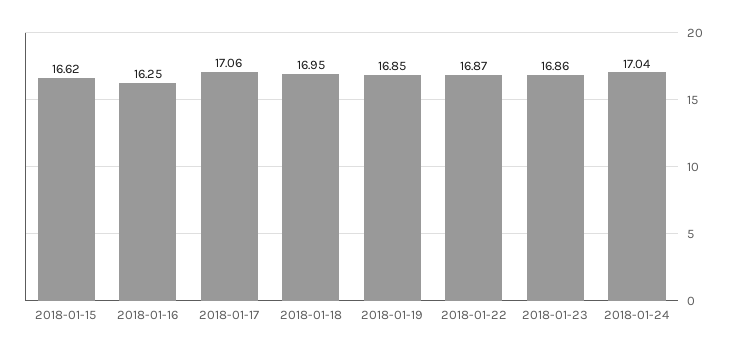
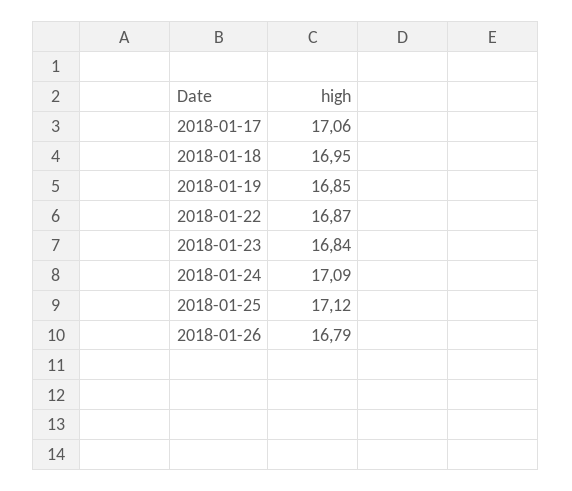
2018-01-15: 16.62 -> none
2018-01-16: 16.25 -> none
2018-01-23: 16.86 -> 16.84
2018-01-24: 17.04 -> 17.09
2018-01-25: none -> 17.12
2018-01-26: none -> 16.79

